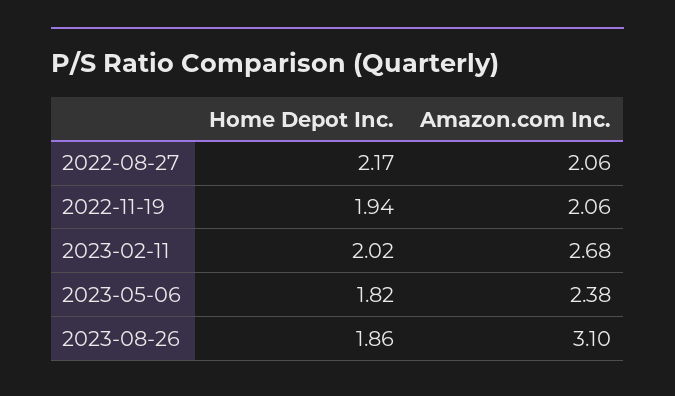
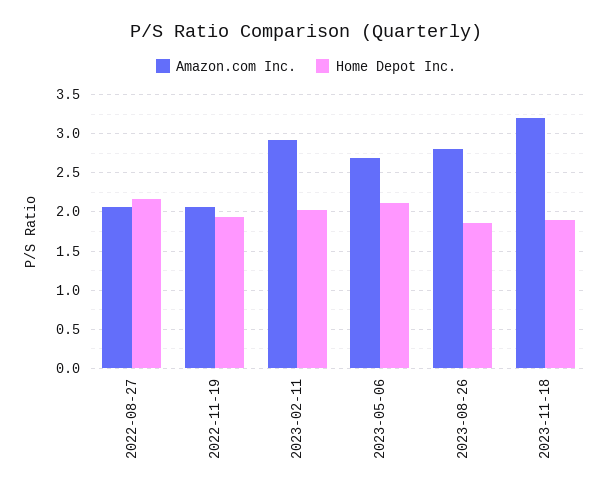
Amazon.com Inc., 2023-02-11: 2.68 -> 2.9
Home Depot Inc., 2023-05-06: 1.82 -> 2.1
Amazon.com Inc., 2023-05-06: 2.38 -> 2.7
Amazon.com Inc., 2023-08-26: 3.1 -> 2.8
Amazon.com Inc., 2023-11-18: none -> 3.2
Home Depot Inc., 2023-11-18: none -> 1.9

